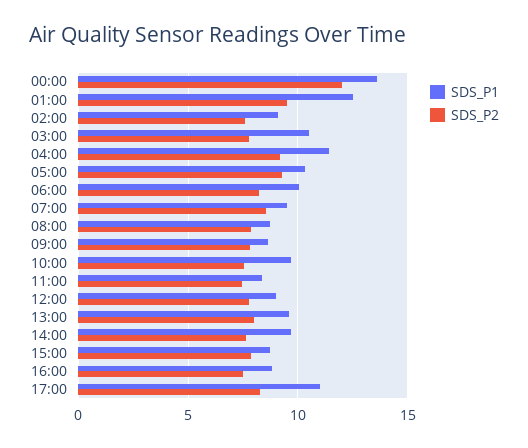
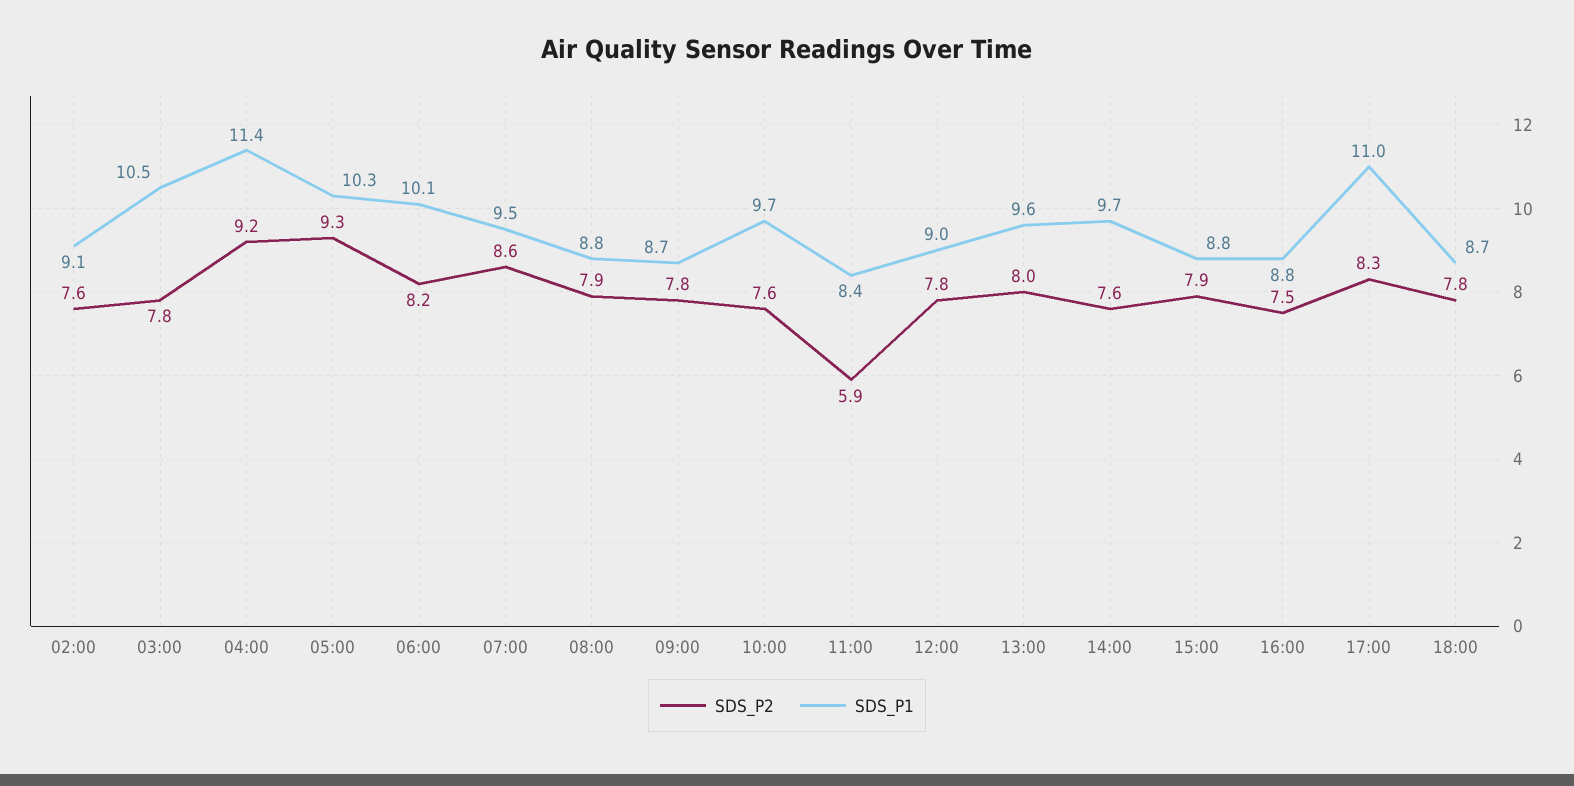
SDS_P1, 00:00: 13.5 -> none
SDS_P2, 00:00: 12 -> none
SDS_P1, 01:00: 12.5 -> none
SDS_P2, 01:00: 9.5 -> none
SDS_P2, 11:00: 7.5 -> 5.9
SDS_P2, 18:00: none -> 7.8
SDS_P1, 18:00: none -> 8.7

